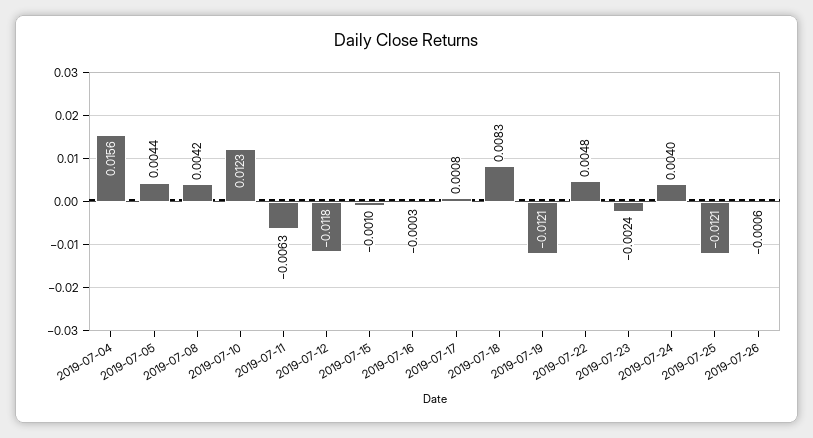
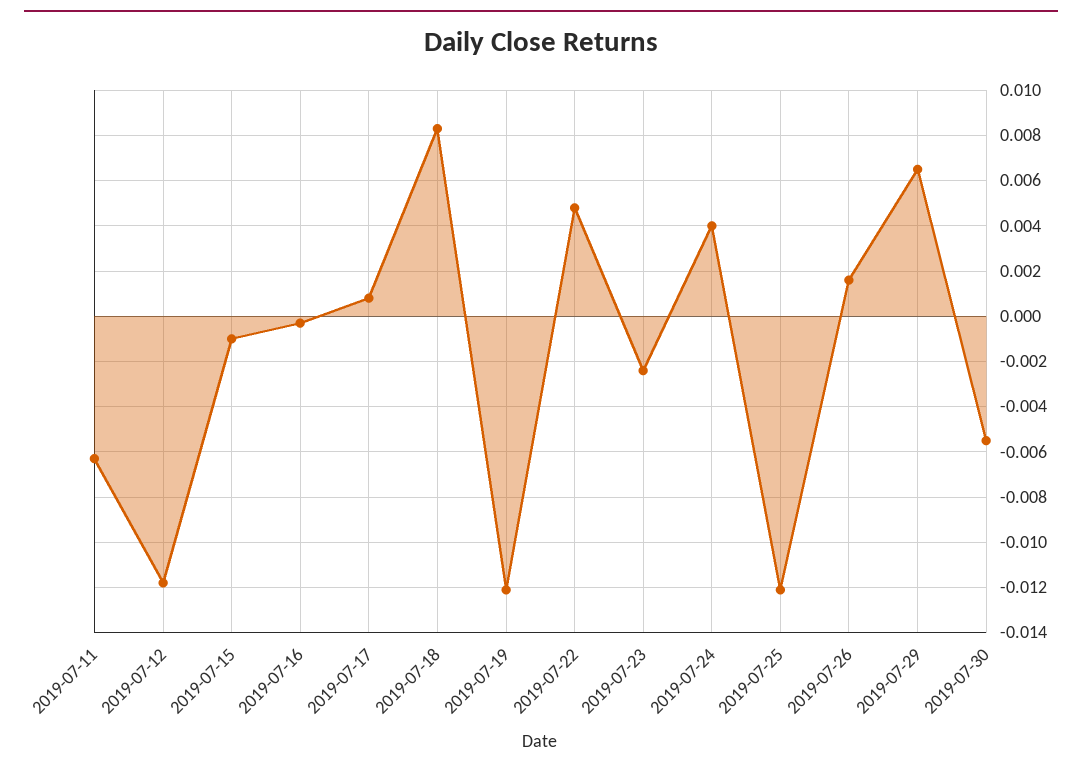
2019-07-04: 0.0156 -> none
2019-07-05: 0.0044 -> none
2019-07-08: 0.0042 -> none
2019-07-10: 0.0123 -> none
2019-07-26: -0.0006 -> 0.0015
2019-07-29: none -> 0.0065
2019-07-30: none -> -0.0055

